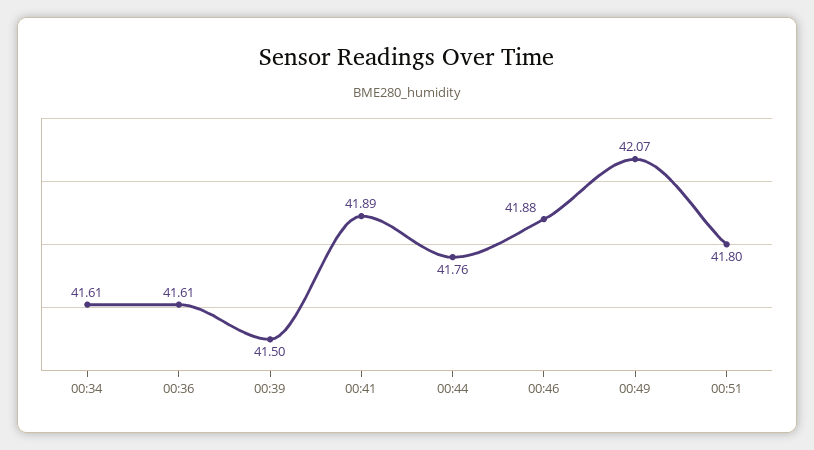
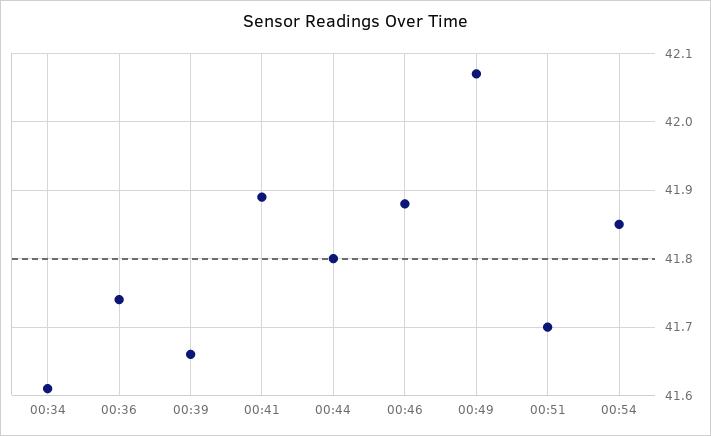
00:36: 41.61 -> 41.74
00:39: 41.5 -> 41.66
00:44: 41.76 -> 41.8
00:51: 41.8 -> 41.7
00:54: none -> 41.85

